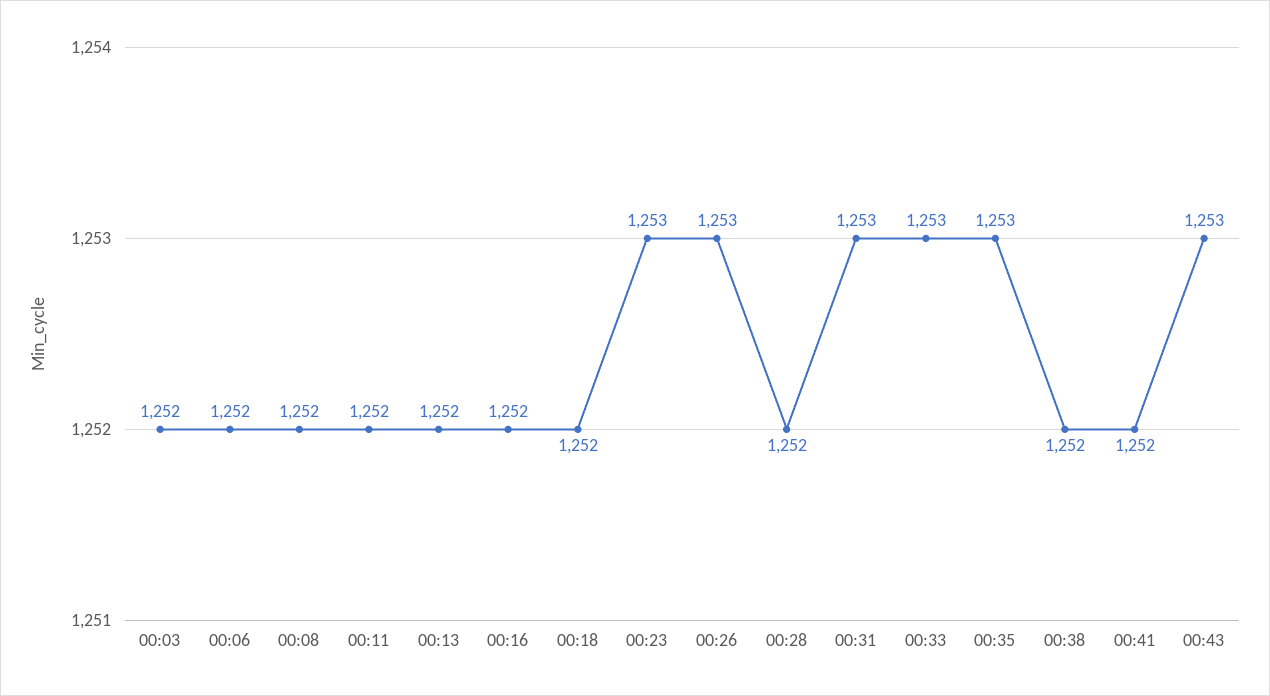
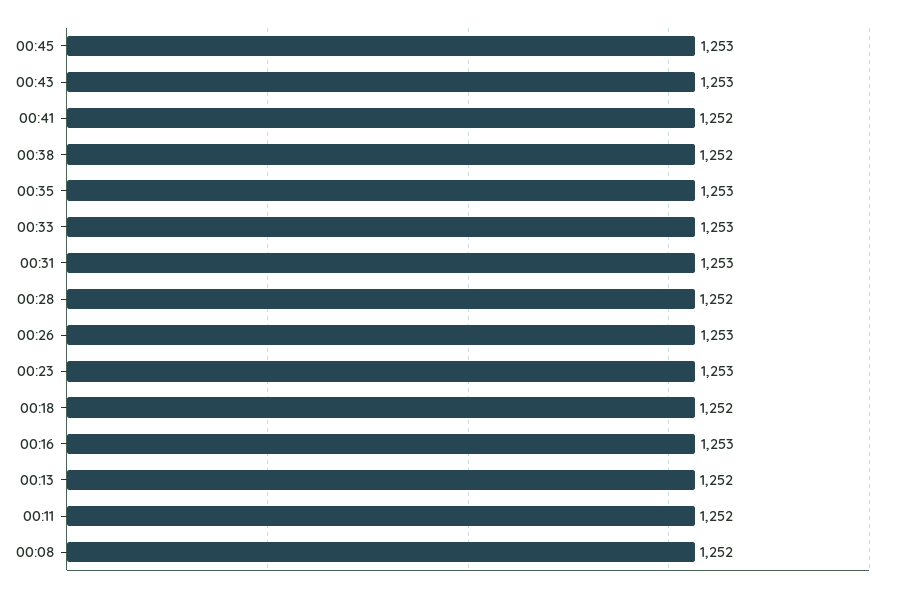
00:03: 1252 -> none
00:06: 1252 -> none
00:16: 1252 -> 1253
00:45: none -> 1253

